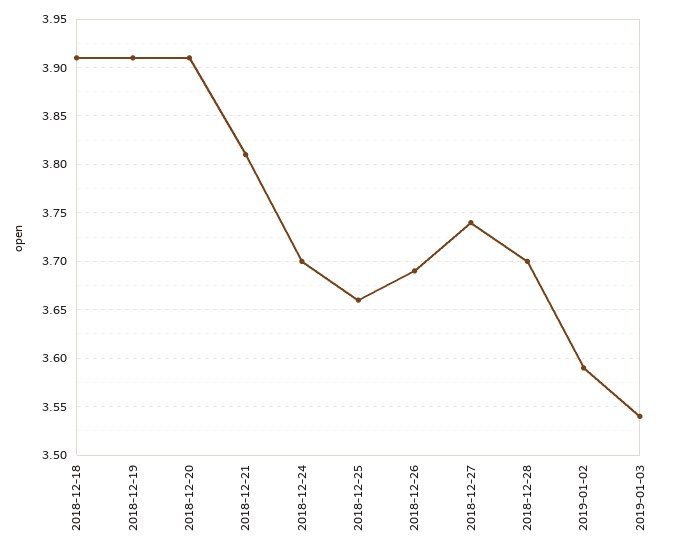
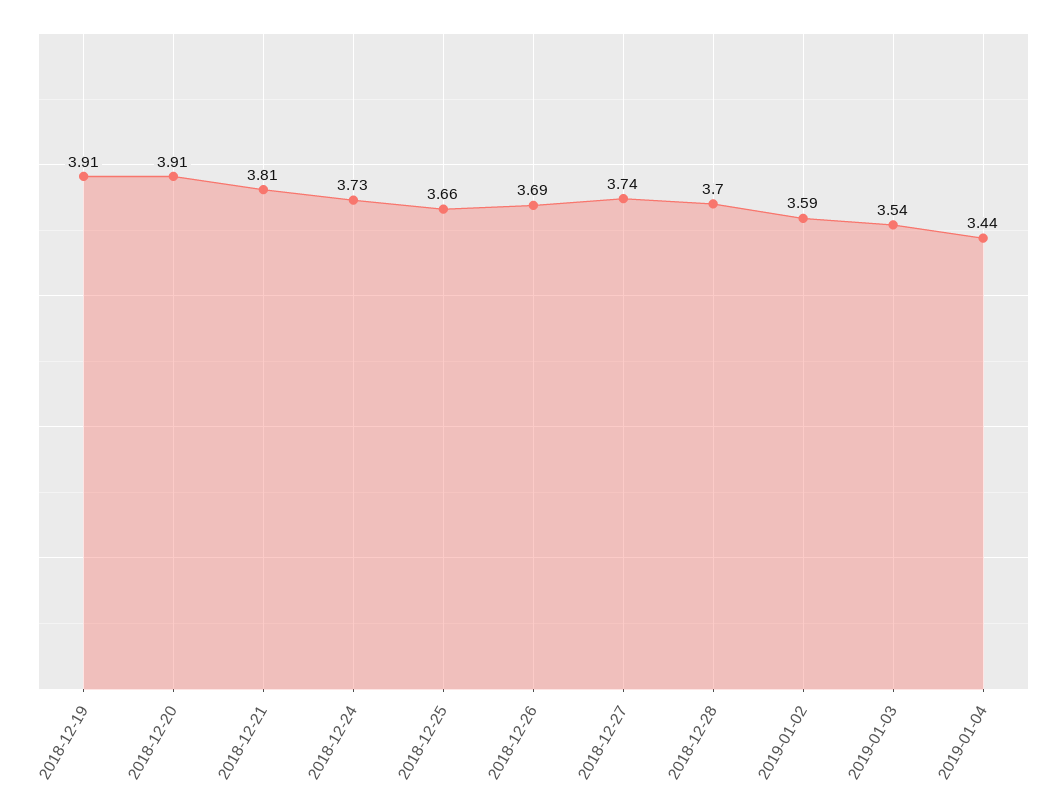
2018-12-18: 3.91 -> none
2018-12-24: 3.7 -> 3.73
2019-01-04: none -> 3.44

